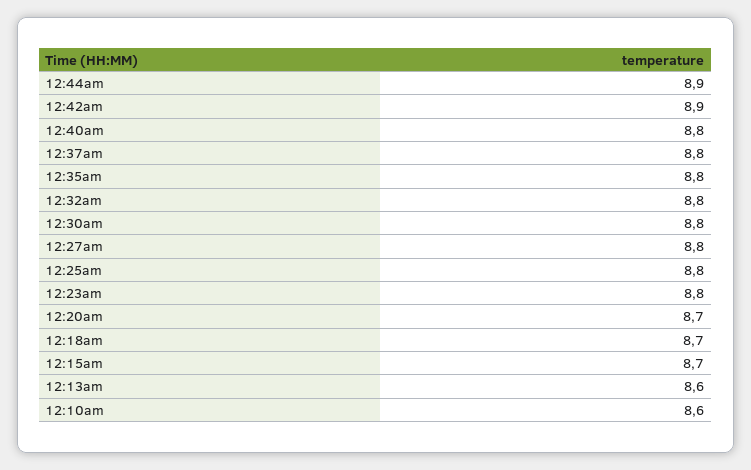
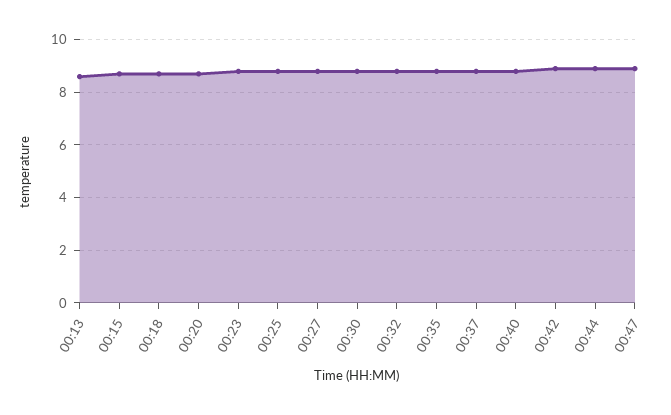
12:10am: 8.6 -> none
00:47: none -> 9

